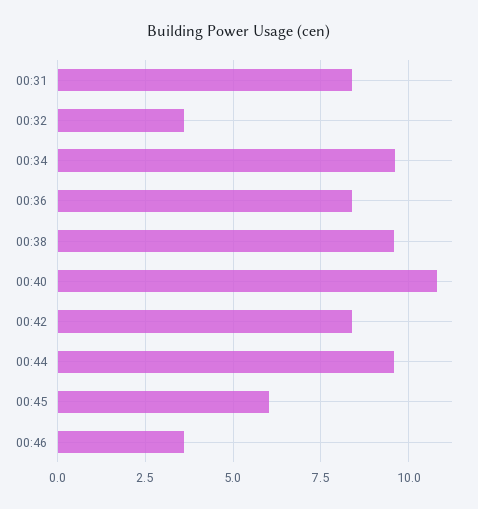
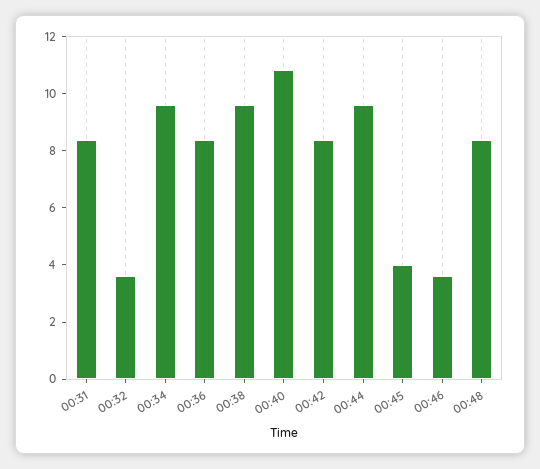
00:45: 6 -> 4
00:48: none -> 8.5

